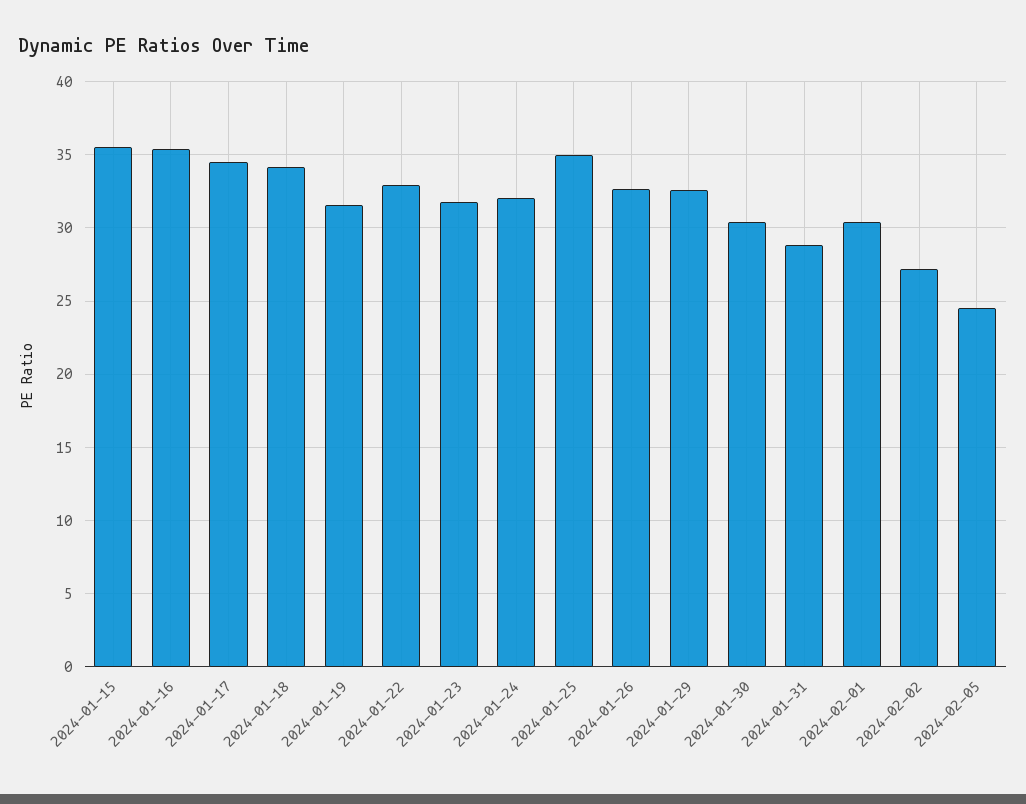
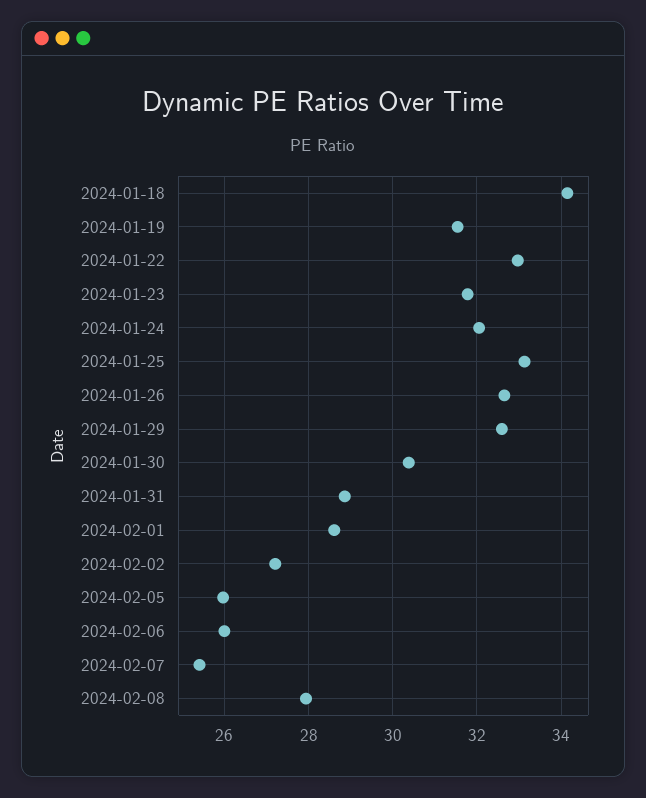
2024-01-15: 35.5 -> none
2024-01-16: 35.5 -> none
2024-01-17: 34.5 -> none
2024-01-25: 35 -> 33.2
2024-02-01: 30.5 -> 28.6
2024-02-05: 24.5 -> 26
2024-02-06: none -> 26
2024-02-07: none -> 25.4
2024-02-08: none -> 28

